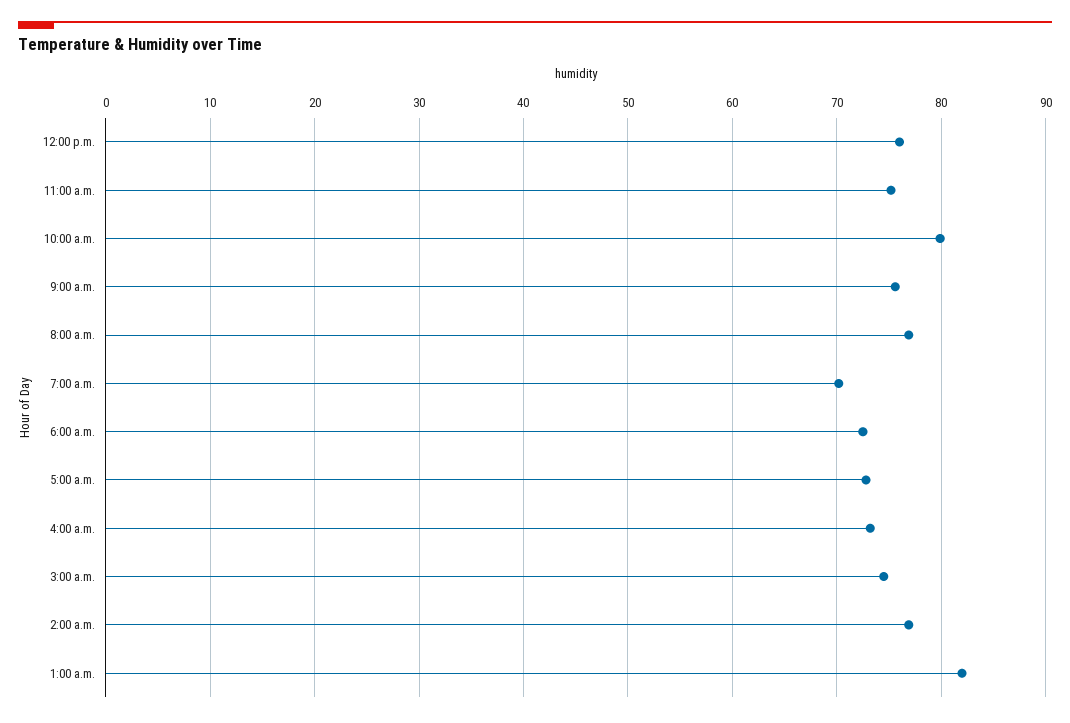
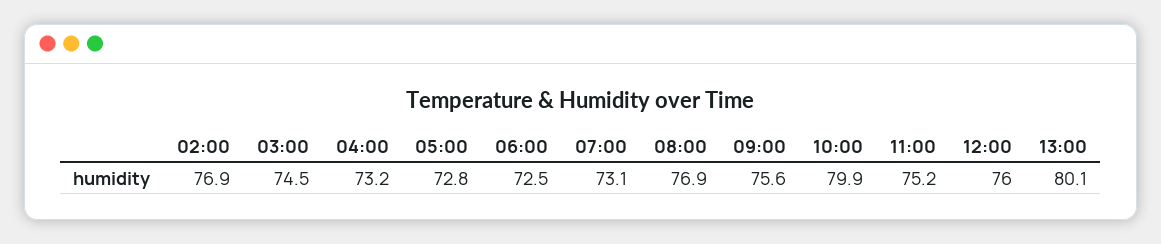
7:00 a.m.: 70 -> 73.1
1:00 a.m.: 82 -> none
13:00: none -> 80.1

